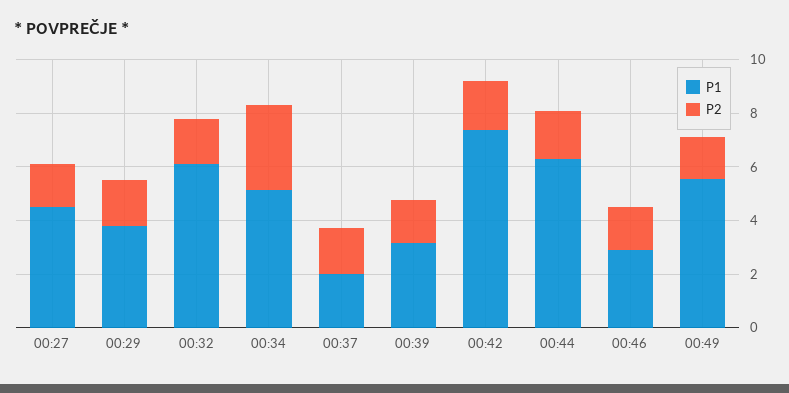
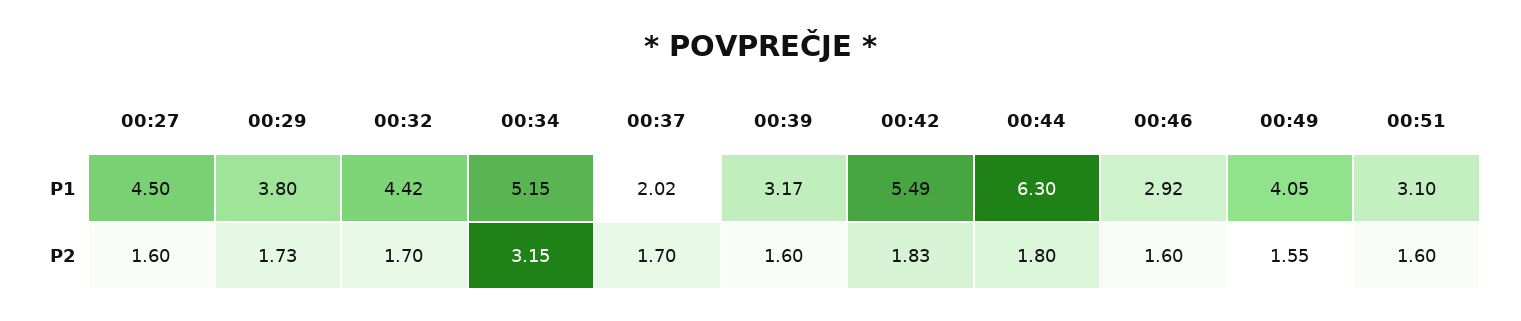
P1, 00:32: 6 -> 4.42
P1, 00:42: 7.5 -> 5.49
P1, 00:49: 5.5 -> 4.05
P1, 00:51: none -> 3.1
P2, 00:51: none -> 1.6

